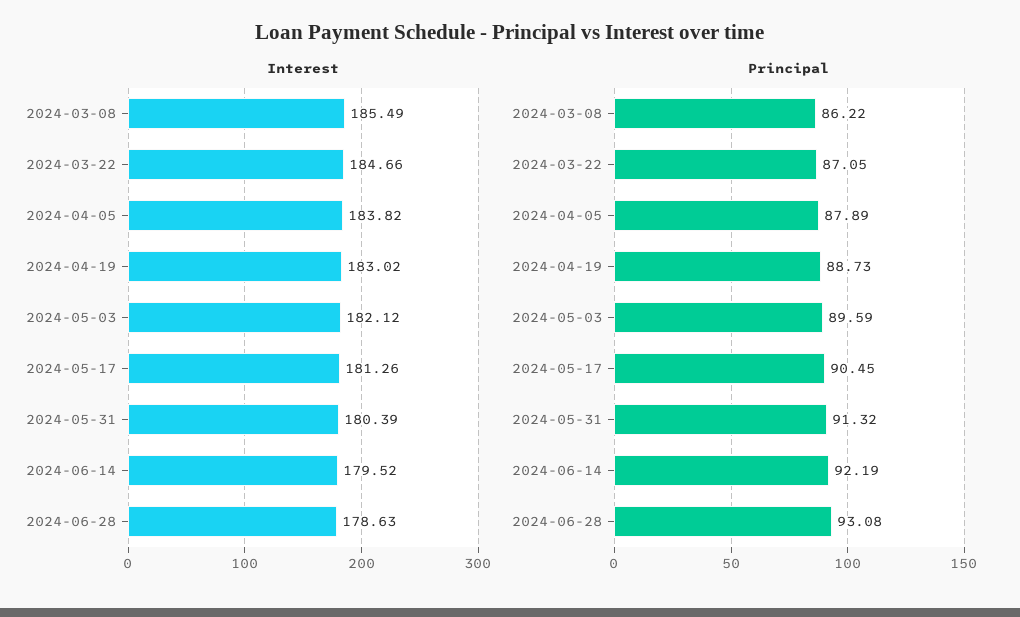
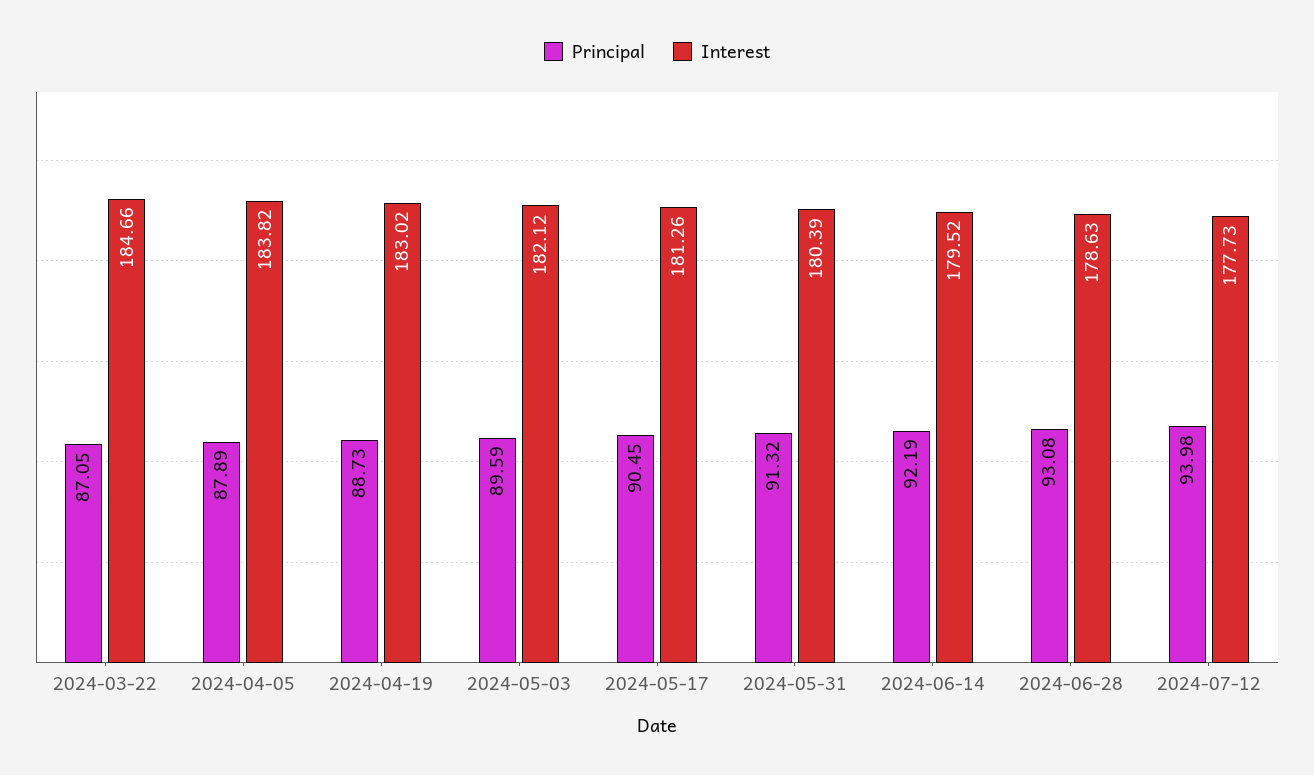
Interest, 2024-03-08: 185.49 -> none
Principal, 2024-03-08: 86.22 -> none
Principal, 2024-07-12: none -> 93.98
Interest, 2024-07-12: none -> 177.73

